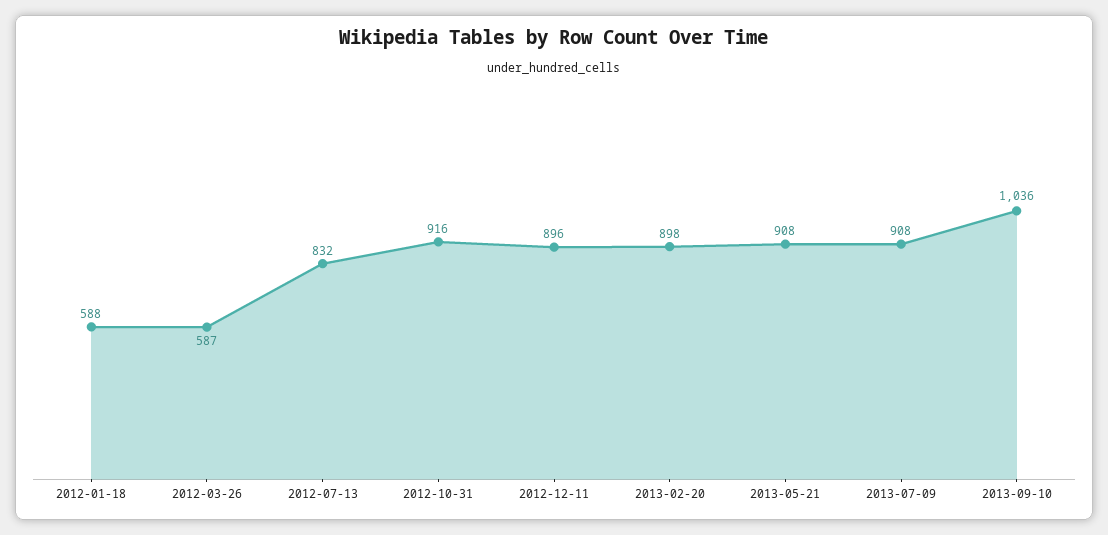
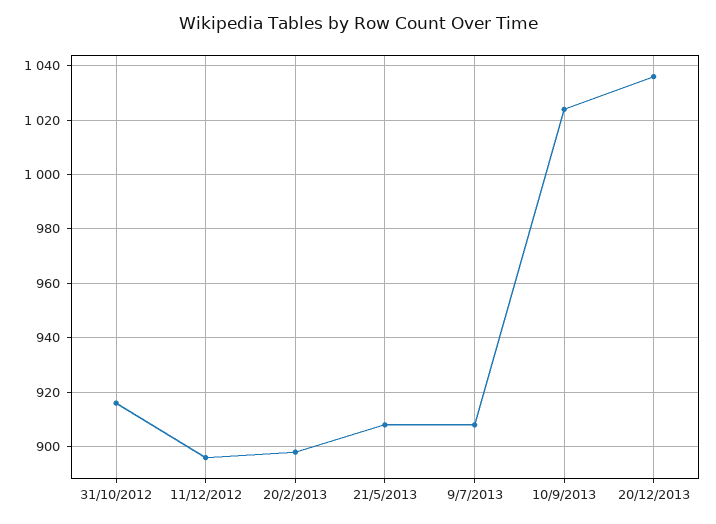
2012-01-18: 588 -> none
2012-03-26: 587 -> none
2012-07-13: 832 -> none
2013-09-10: 1036 -> 1025
20/12/2013: none -> 1035

